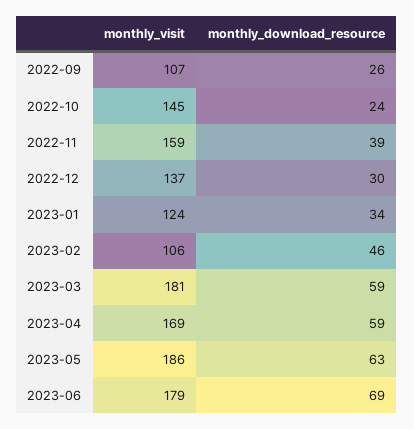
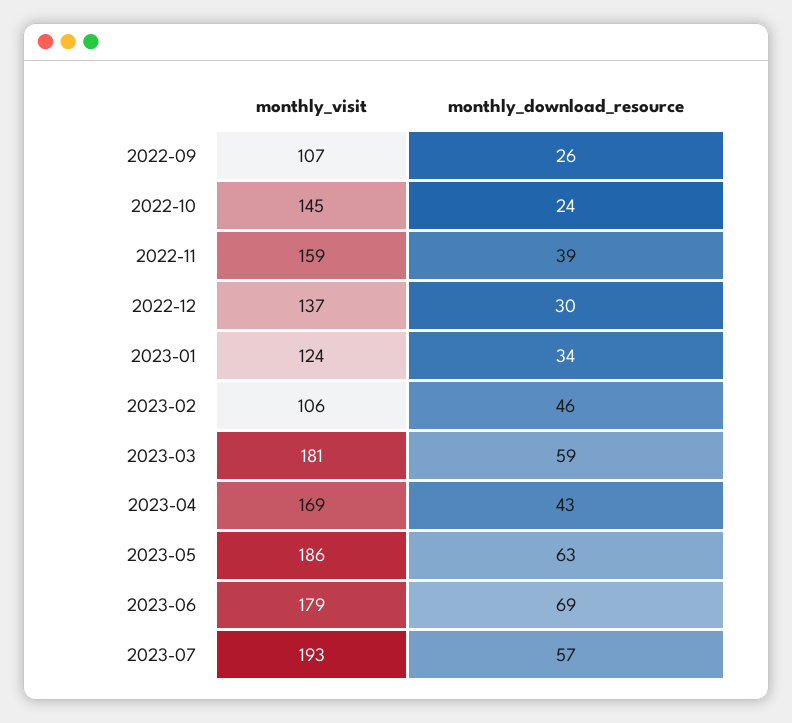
monthly_download_resource, 2023-04: 59 -> 43
monthly_visit, 2023-07: none -> 193
monthly_download_resource, 2023-07: none -> 57

